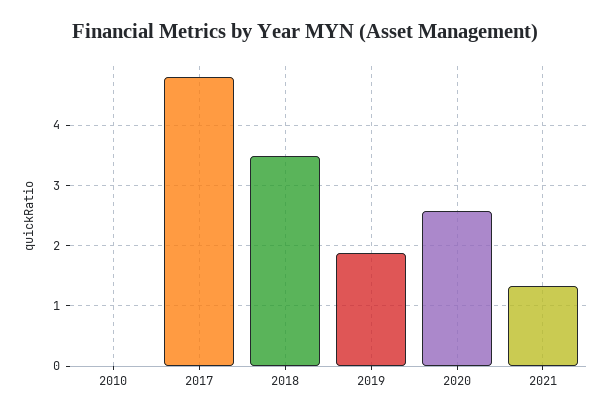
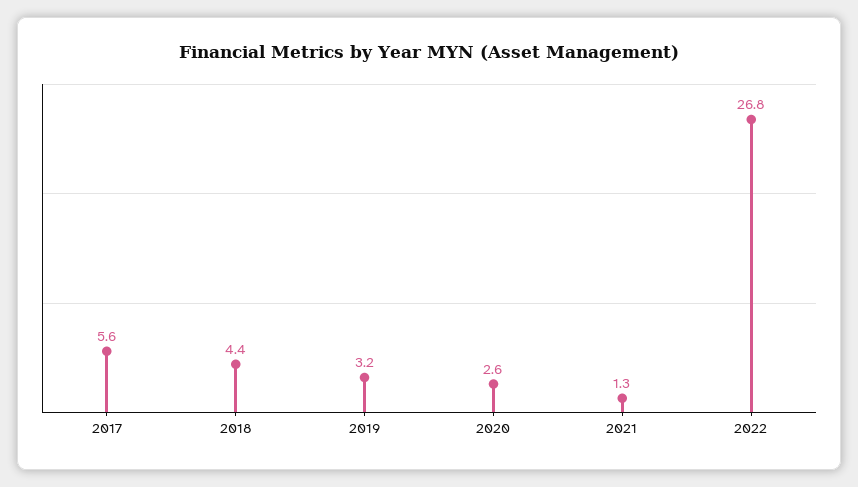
2010: 0 -> none
2017: 4.8 -> 5.6
2018: 3.5 -> 4.4
2019: 1.9 -> 3.2
2022: none -> 26.8

